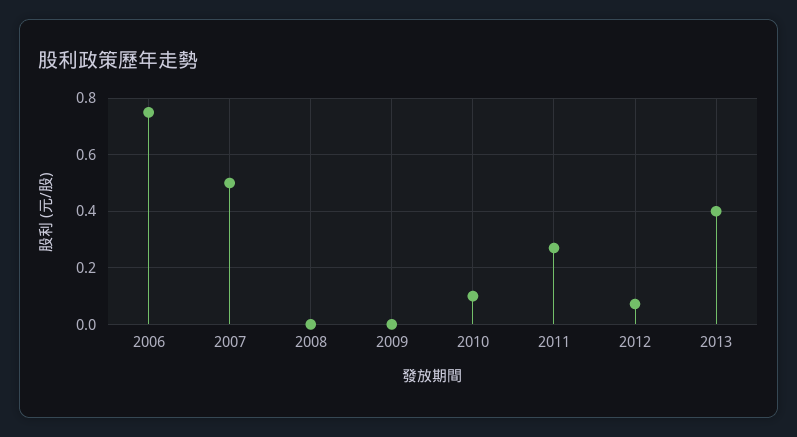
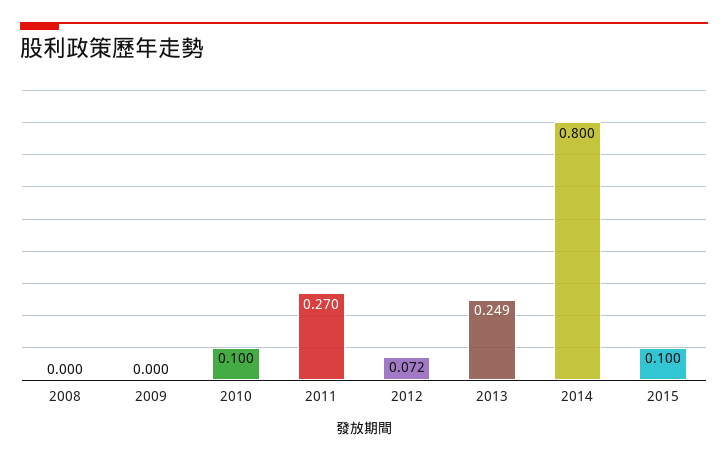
2006: 0.75 -> none
2007: 0.5 -> none
2013: 0.4 -> 0.249
2014: none -> 0.8
2015: none -> 0.1

